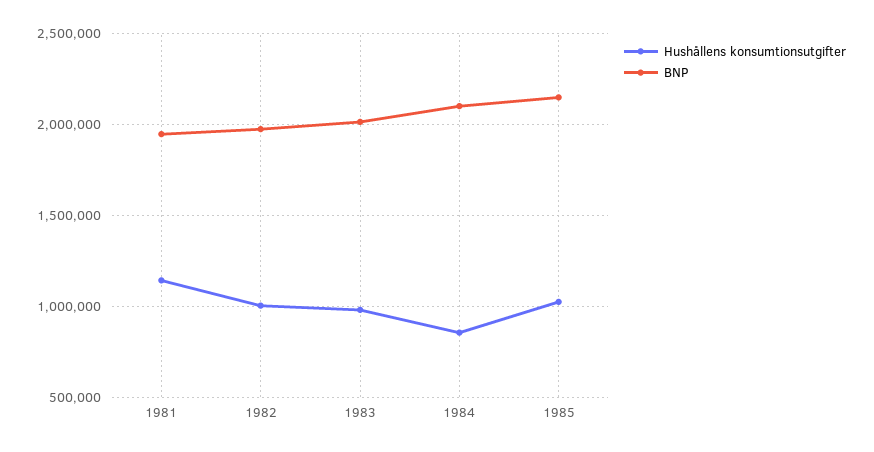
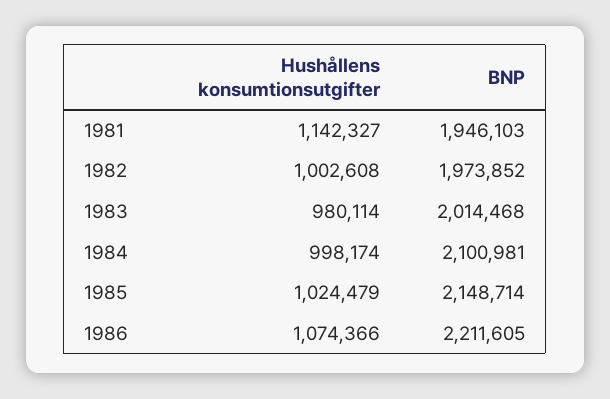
Hushållens konsumtionsutgifter, 1984: 850000 -> 998174
Hushållens konsumtionsutgifter, 1986: none -> 1074366
BNP, 1986: none -> 2211605

